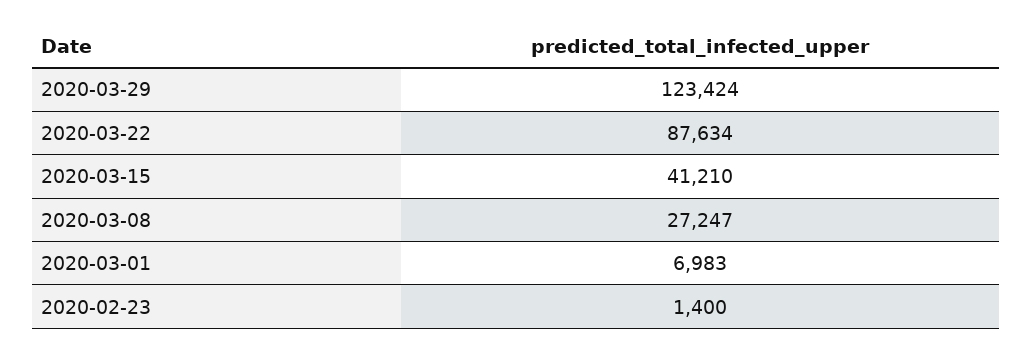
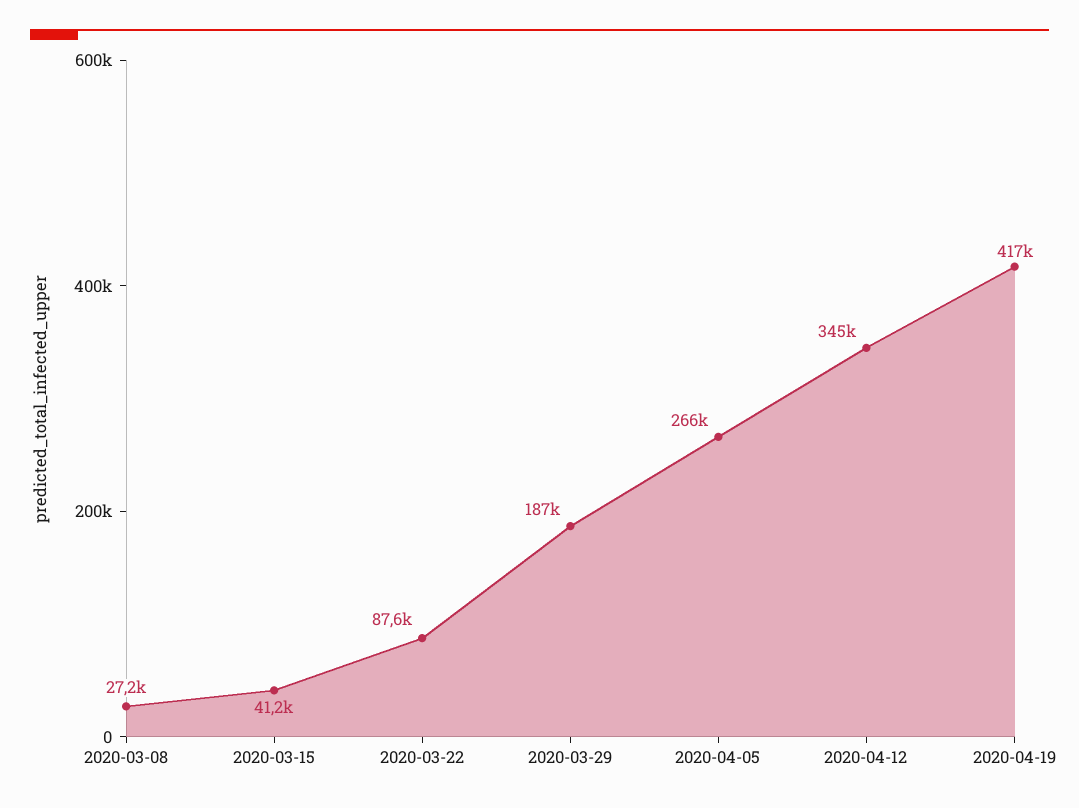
2020-03-29: 123424 -> 187000
2020-03-01: 6983 -> none
2020-02-23: 1400 -> none
2020-04-05: none -> 266000
2020-04-12: none -> 345000
2020-04-19: none -> 417000

